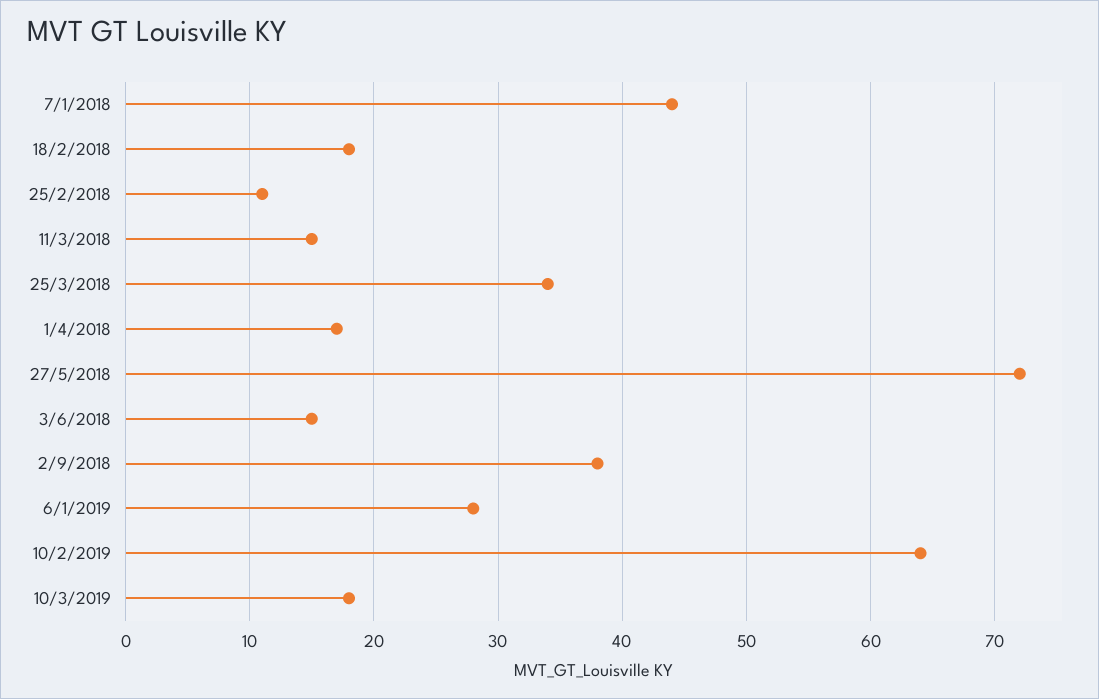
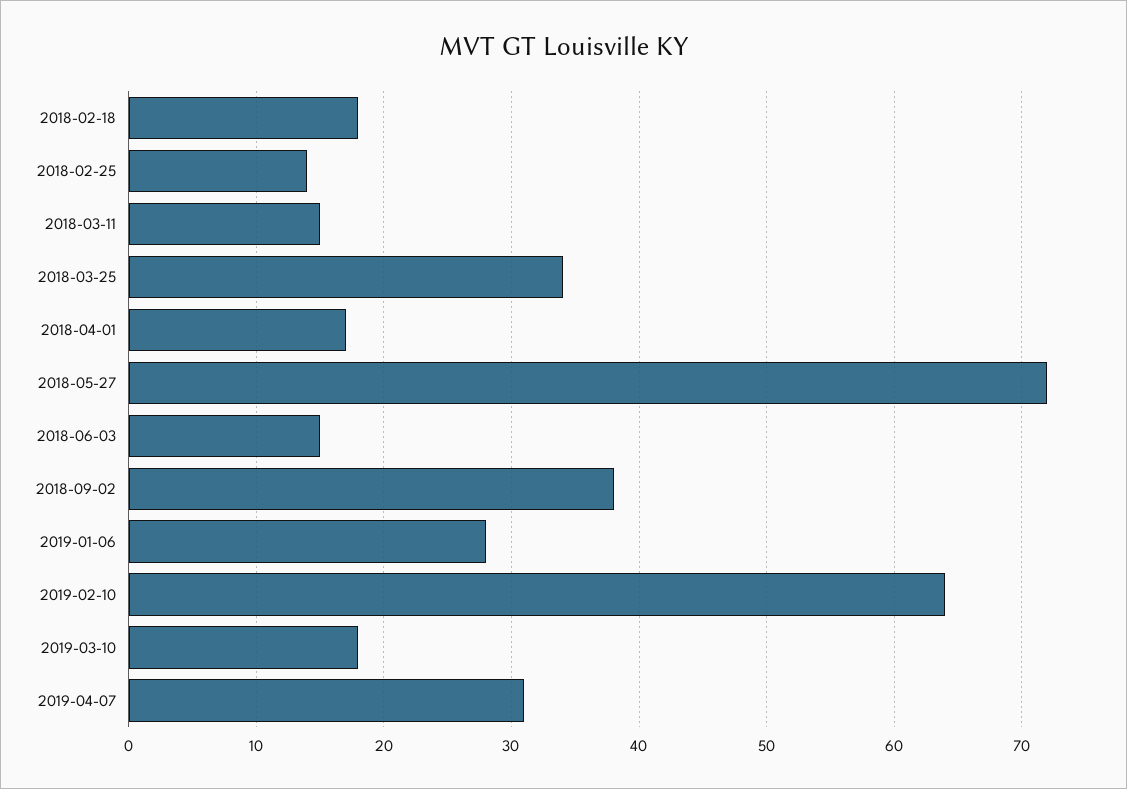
7/1/2018: 44 -> none
25/2/2018: 11 -> 14
2019-04-07: none -> 31

